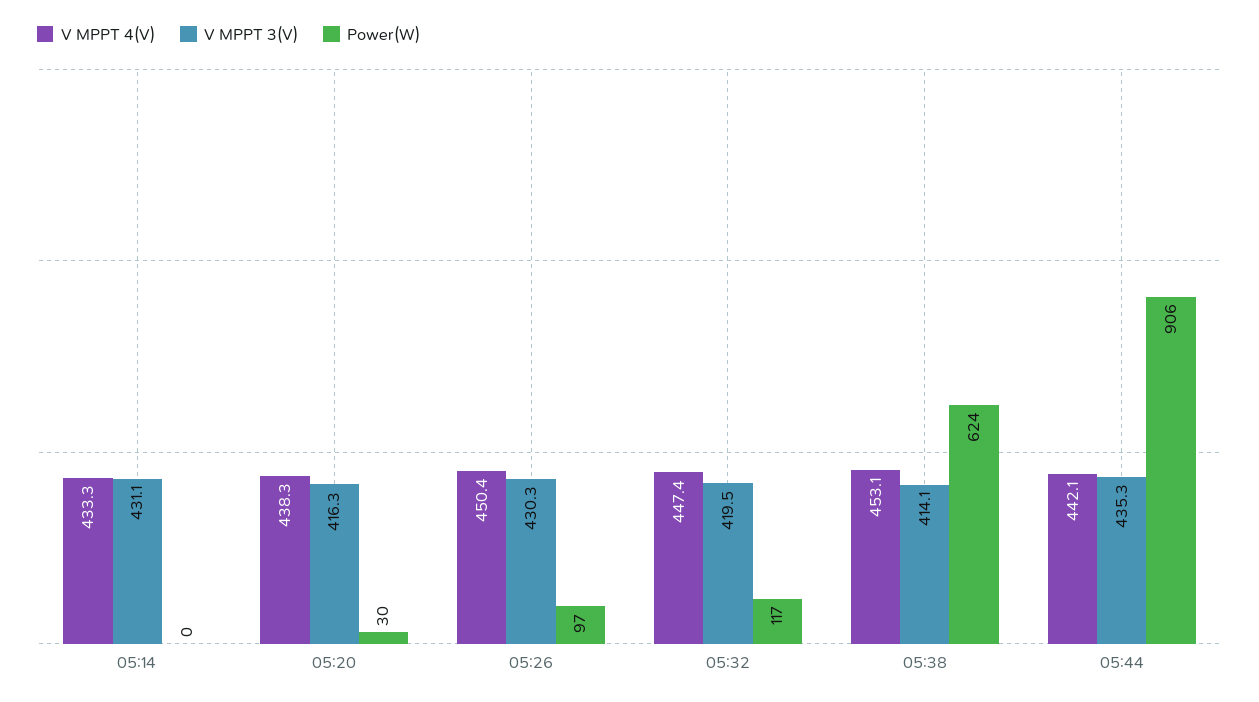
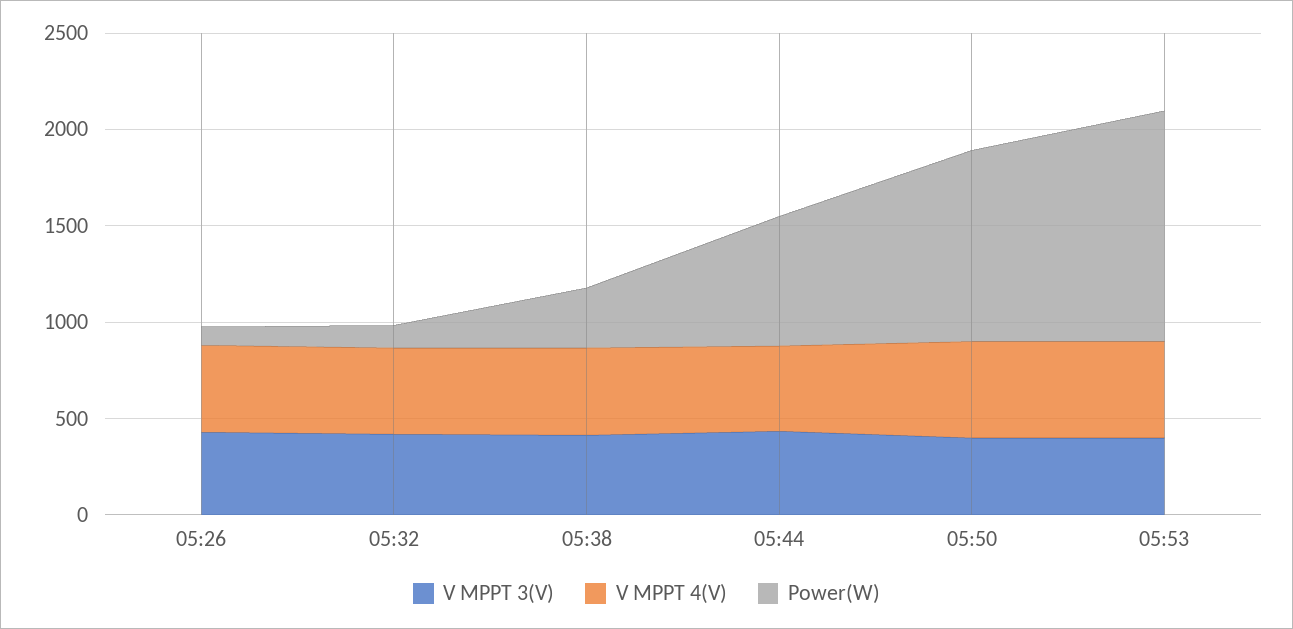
V MPPT 4(V), 05:14: 433.3 -> none
V MPPT 3(V), 05:14: 431.1 -> none
Power(W), 05:14: 0 -> none
V MPPT 4(V), 05:20: 438.3 -> none
V MPPT 3(V), 05:20: 416.3 -> none
Power(W), 05:20: 30 -> none
Power(W), 05:38: 624 -> 300
Power(W), 05:44: 906 -> 700
V MPPT 3(V), 05:50: none -> 400
V MPPT 4(V), 05:50: none -> 500
Power(W), 05:50: none -> 1000
V MPPT 3(V), 05:53: none -> 400
V MPPT 4(V), 05:53: none -> 500
Power(W), 05:53: none -> 1200

